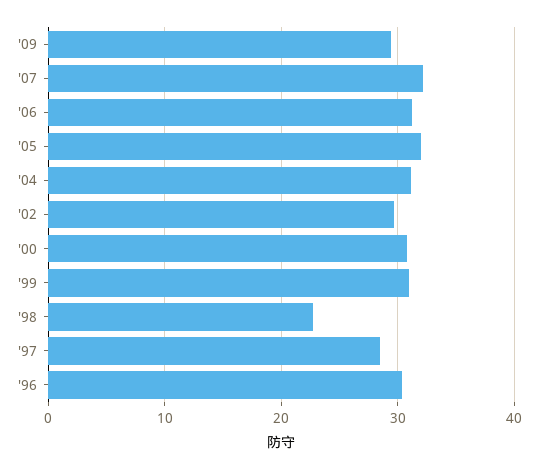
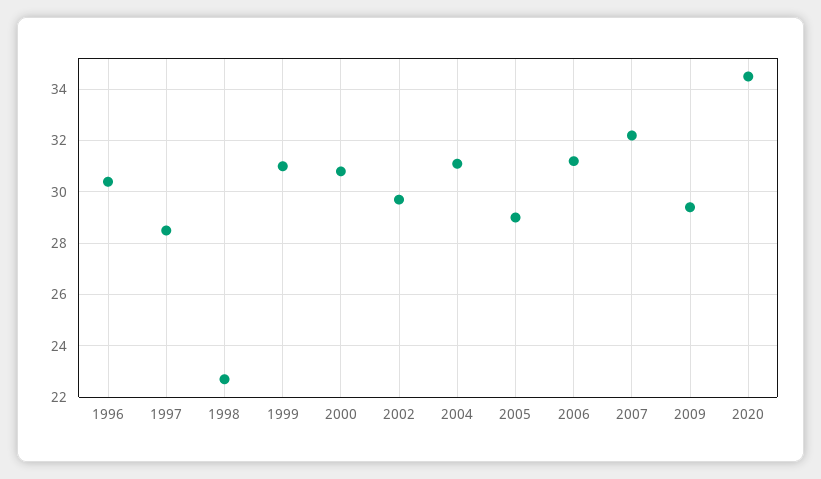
'05: 32 -> 29
2020: none -> 34.5

